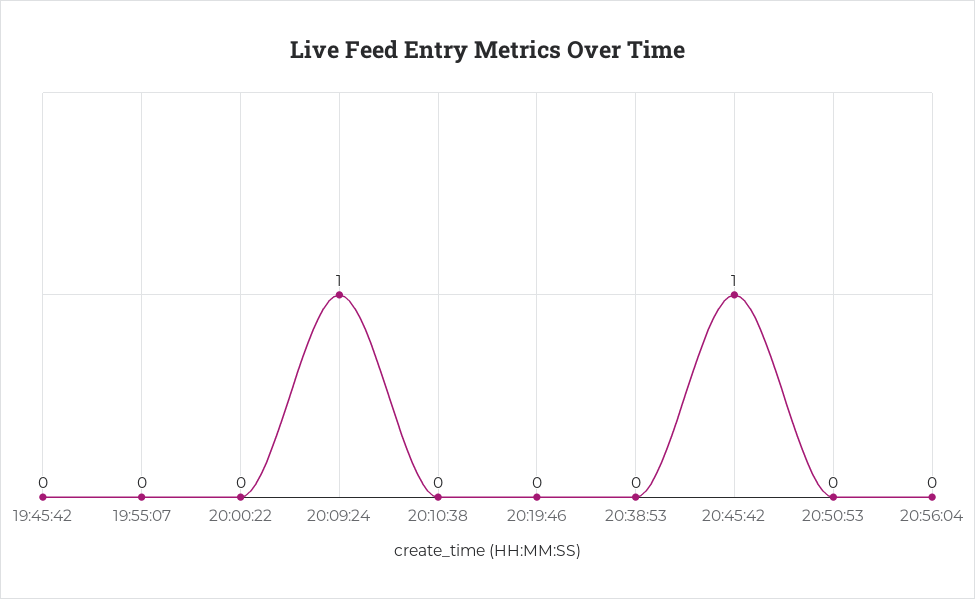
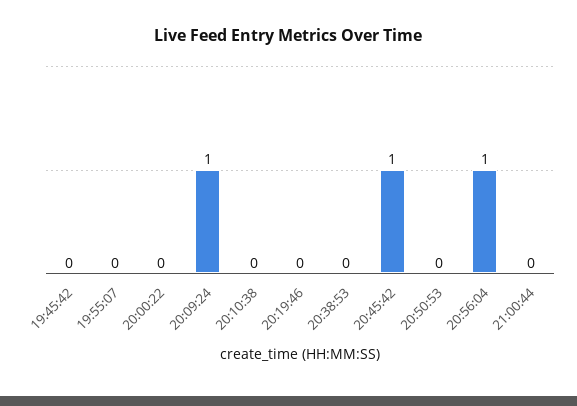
20:56:04: 0 -> 1
21:00:44: none -> 0

